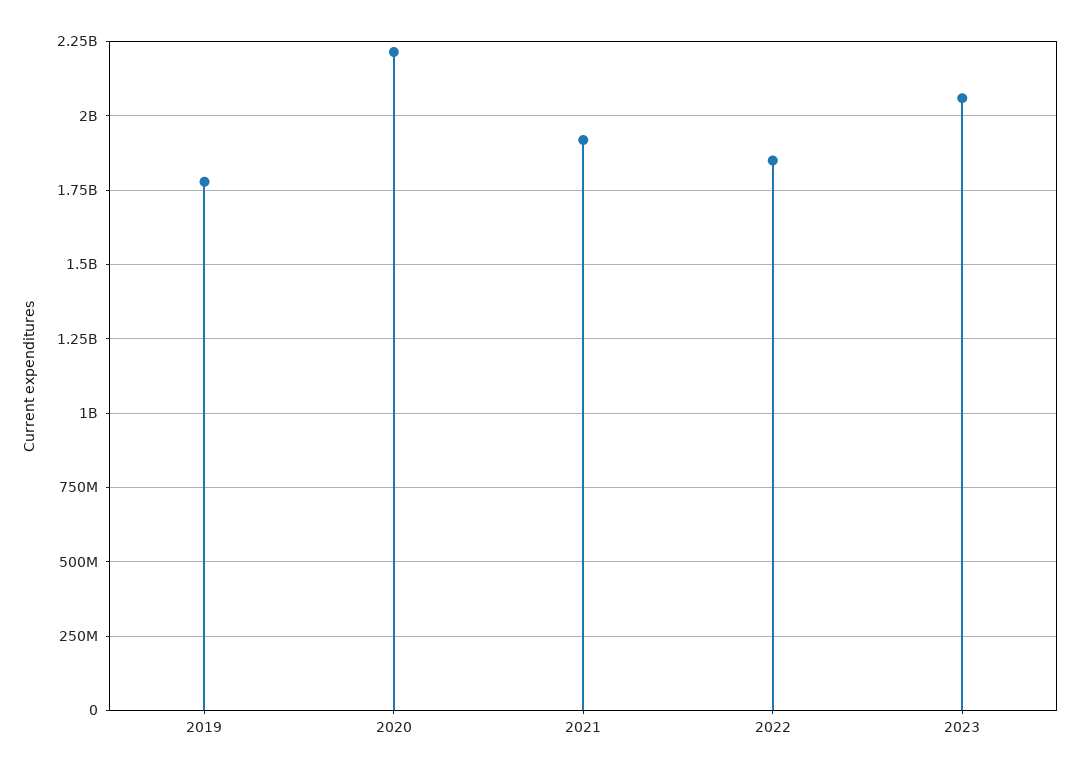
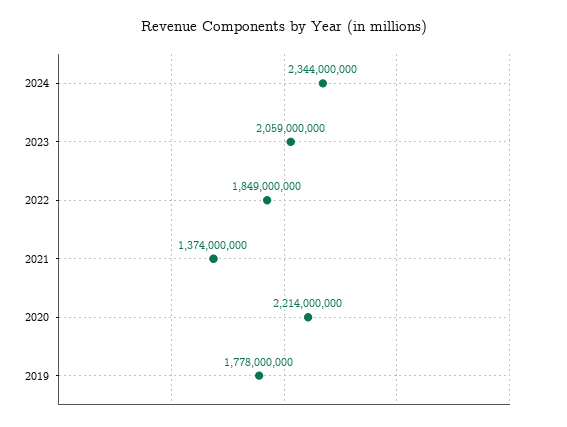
2021: 1925000000 -> 1374000000
2024: none -> 2344000000

